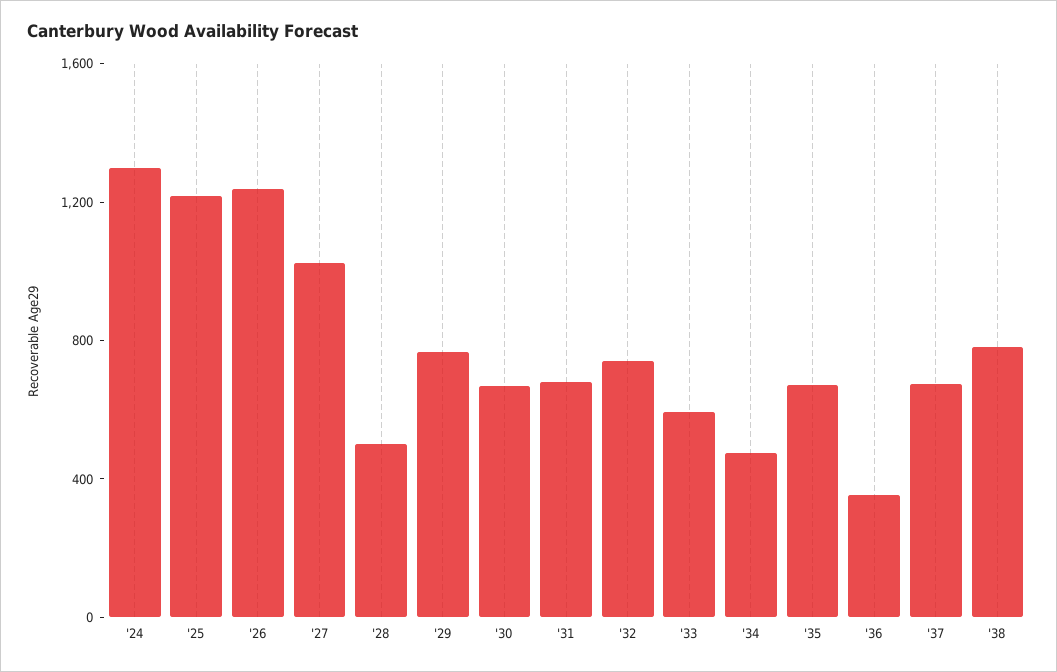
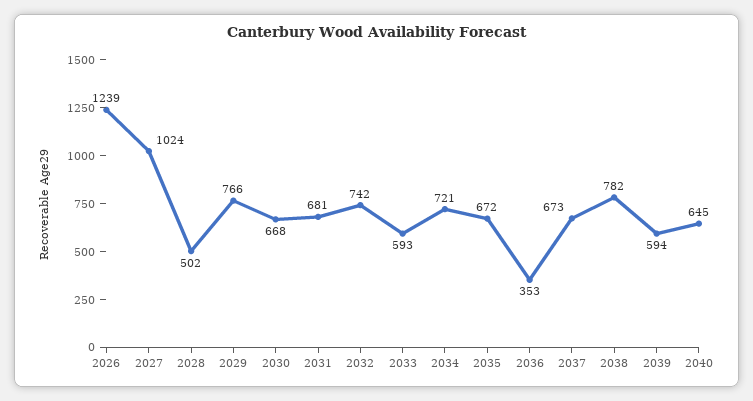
'24: 1300 -> none
'25: 1200 -> none
'34: 500 -> 721
2039: none -> 594
2040: none -> 645

